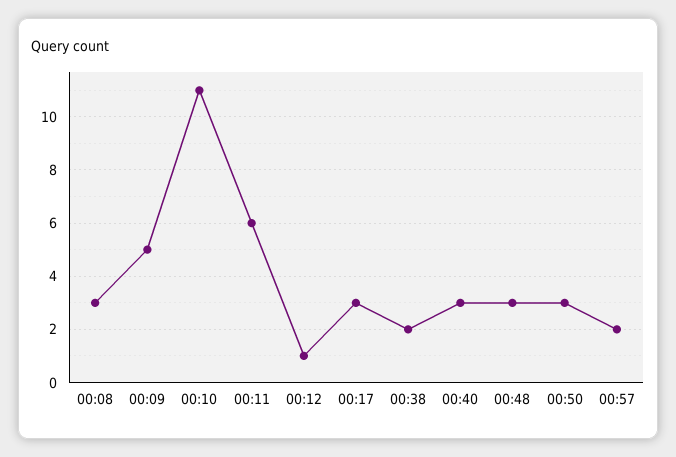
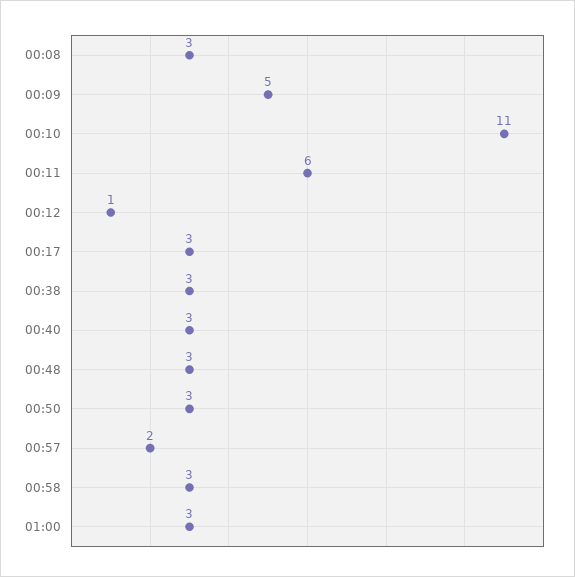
00:38: 2 -> 3
00:58: none -> 3
01:00: none -> 3

